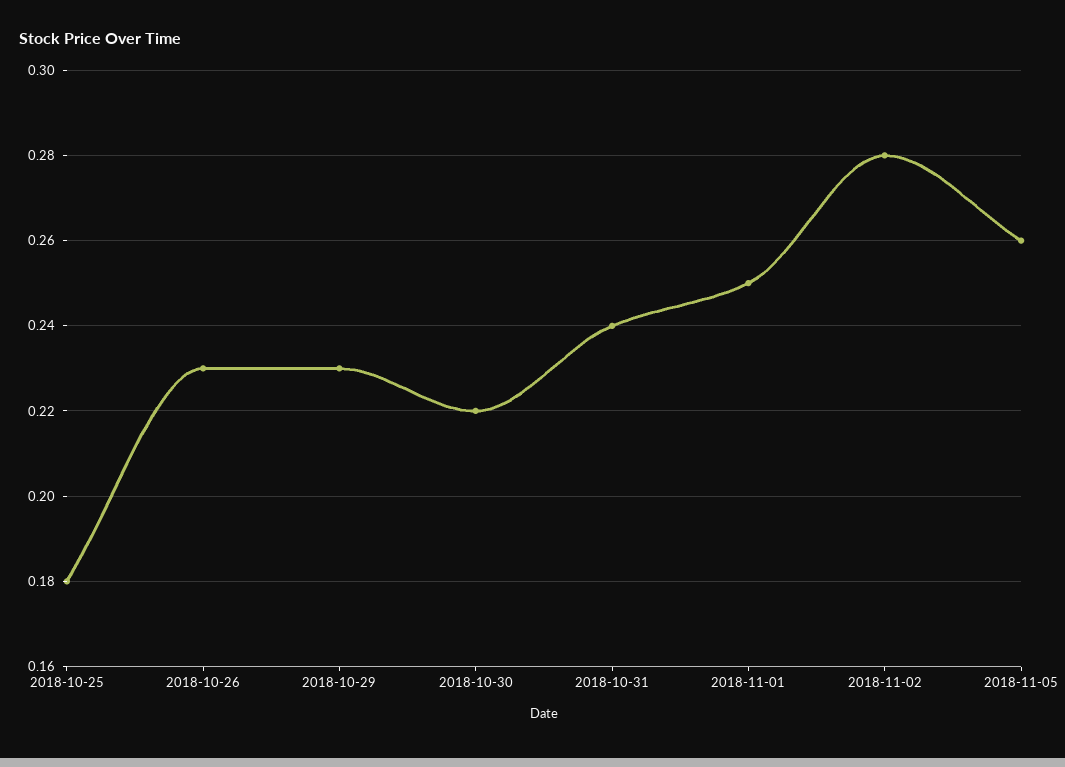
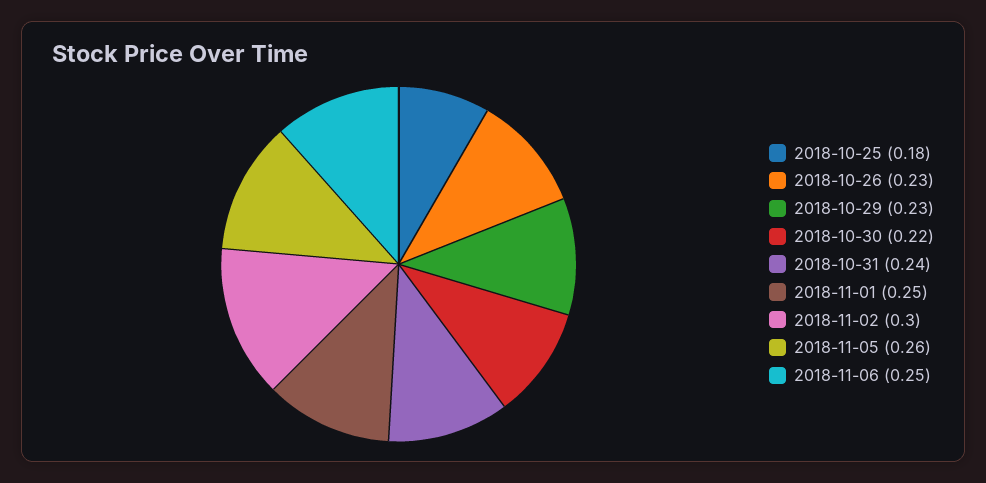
2018-11-02: 0.28 -> 0.3
2018-11-06: none -> 0.25

